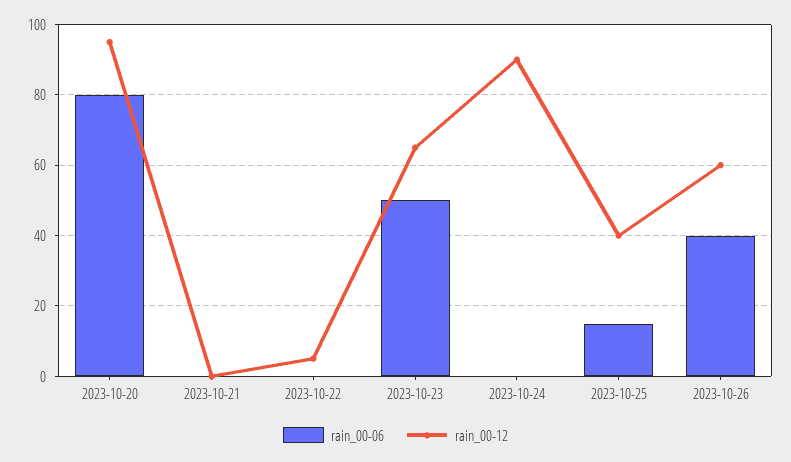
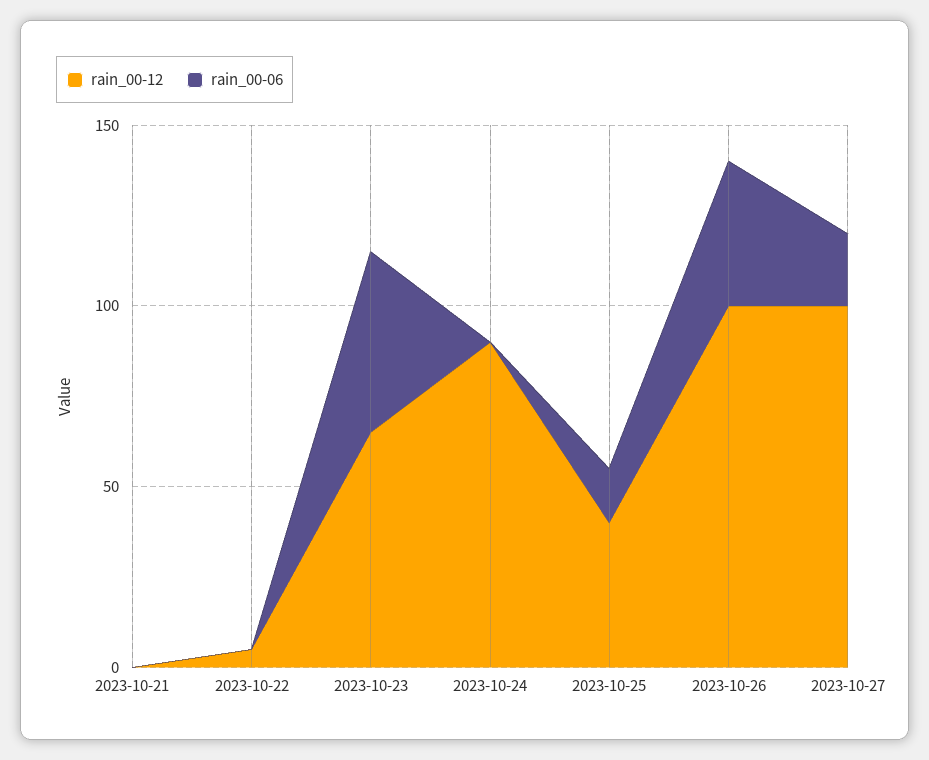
rain_00-06, 2023-10-20: 80 -> none
rain_00-12, 2023-10-20: 95 -> none
rain_00-12, 2023-10-26: 60 -> 100
rain_00-12, 2023-10-27: none -> 100
rain_00-06, 2023-10-27: none -> 20

